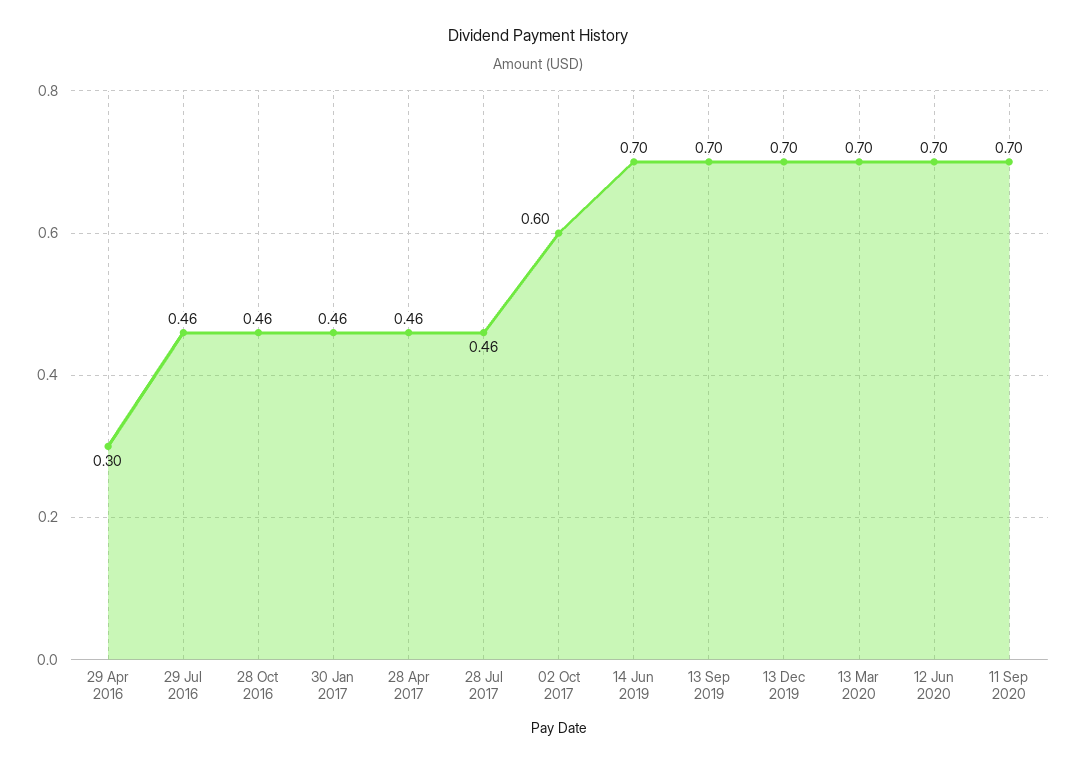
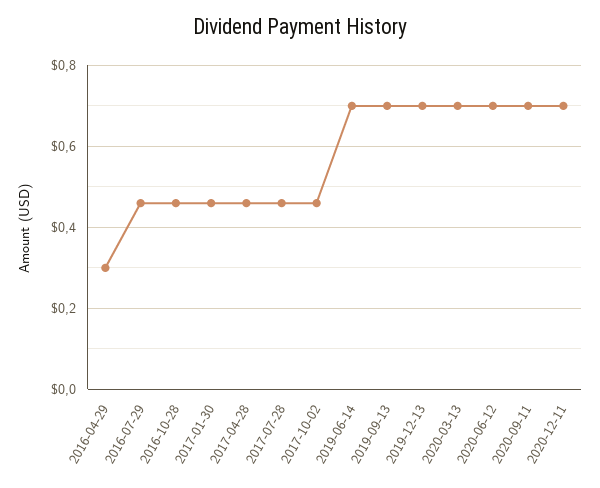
02 Oct 2017: 0.6 -> 0.45
2020-12-11: none -> 0.7

